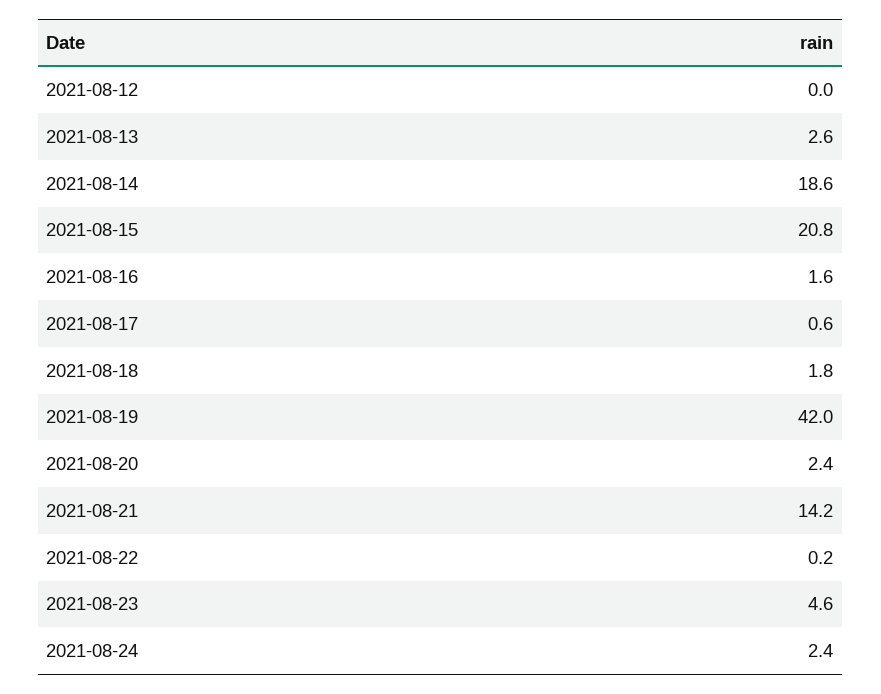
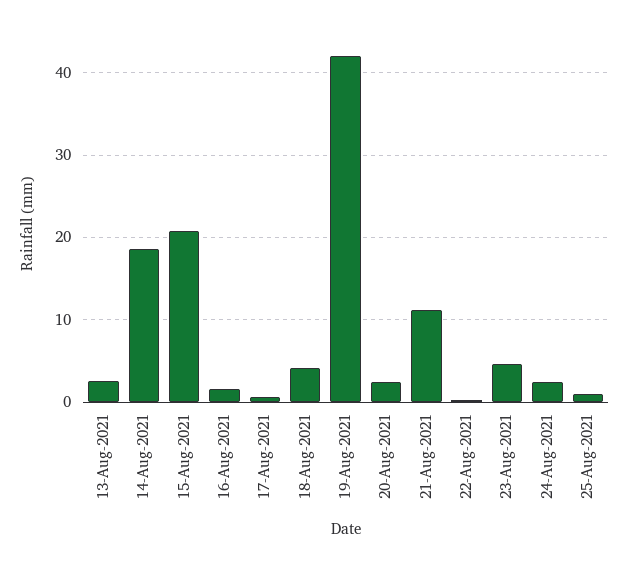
2021-08-12: 0 -> none
2021-08-18: 1.8 -> 4
2021-08-21: 14.2 -> 11
25-Aug-2021: none -> 1

